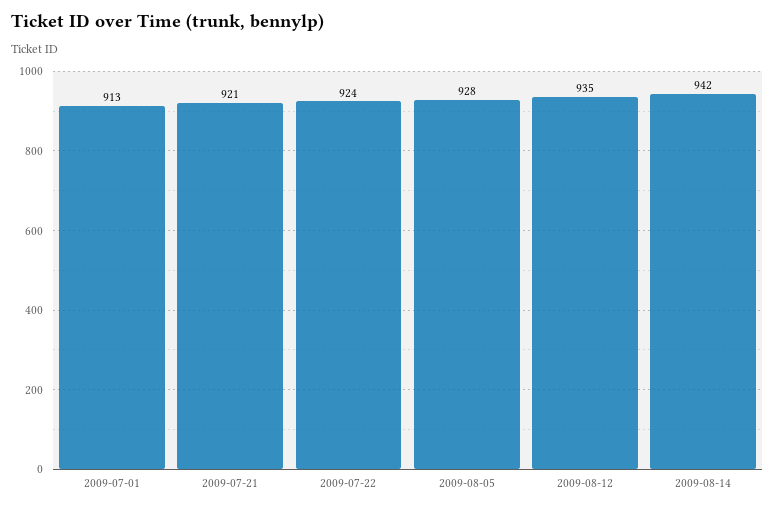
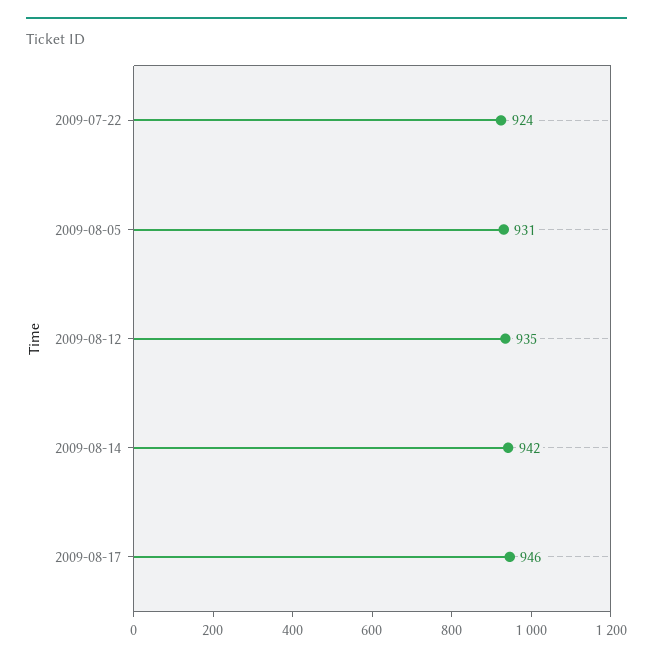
2009-07-01: 913 -> none
2009-07-21: 921 -> none
2009-08-05: 928 -> 931
2009-08-17: none -> 946

